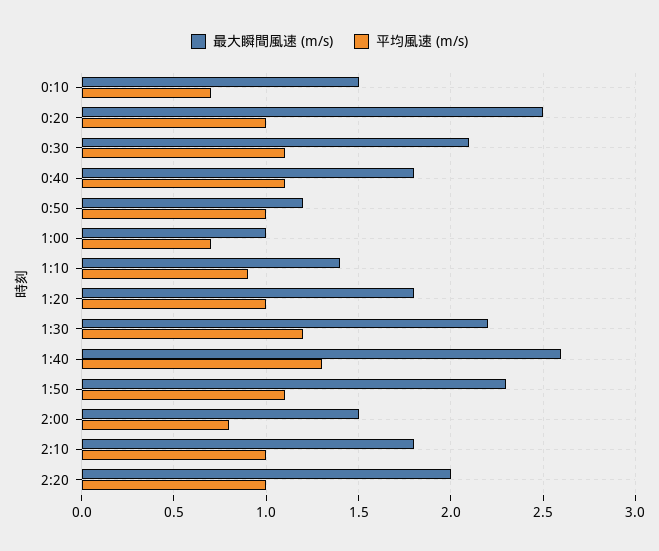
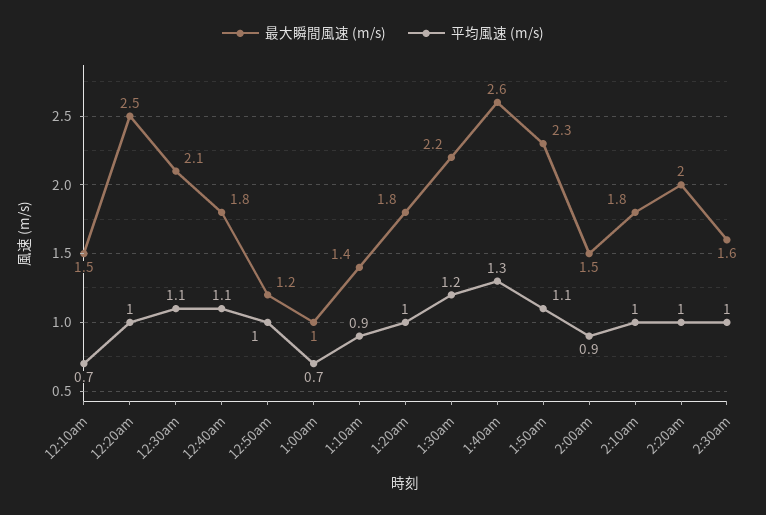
平均風速 (m/s), 2:00: 0.8 -> 0.9
最大瞬間風速 (m/s), 2:30am: none -> 1.6
平均風速 (m/s), 2:30am: none -> 1

